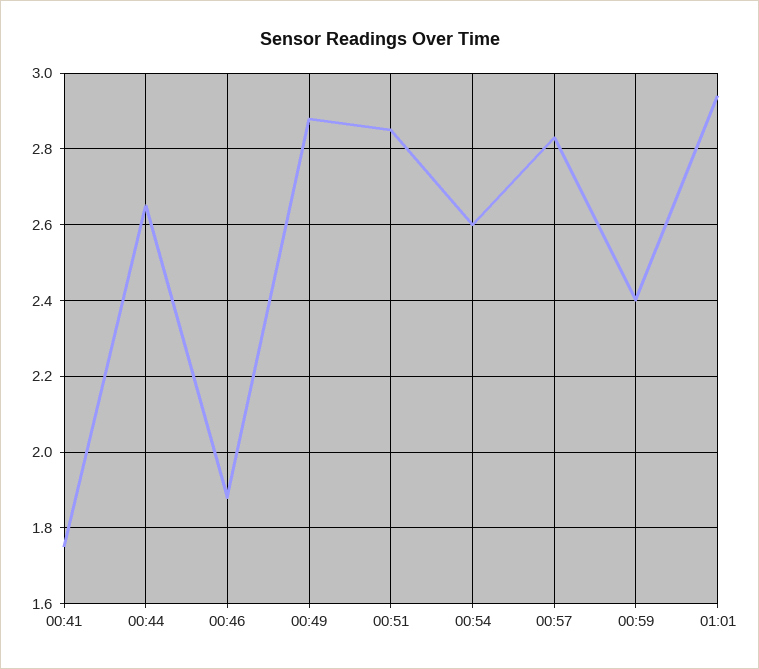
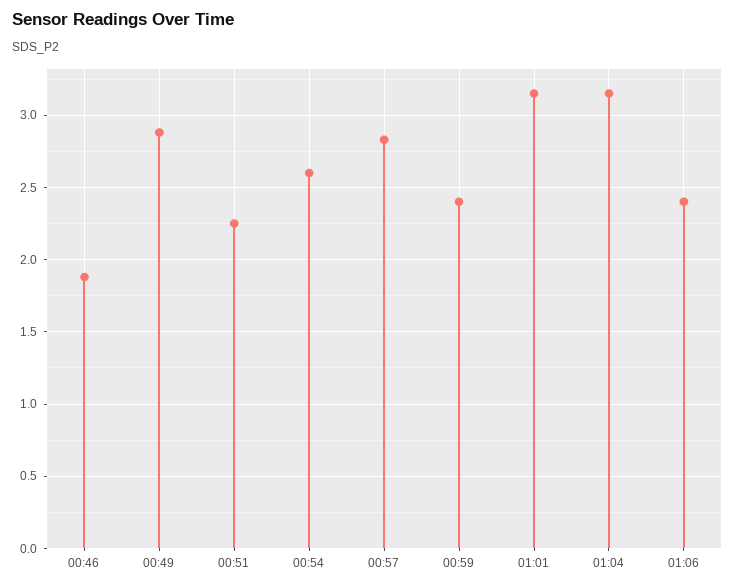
00:41: 1.75 -> none
00:44: 2.65 -> none
00:51: 2.85 -> 2.25
01:01: 2.95 -> 3.15
01:04: none -> 3.15
01:06: none -> 2.4

